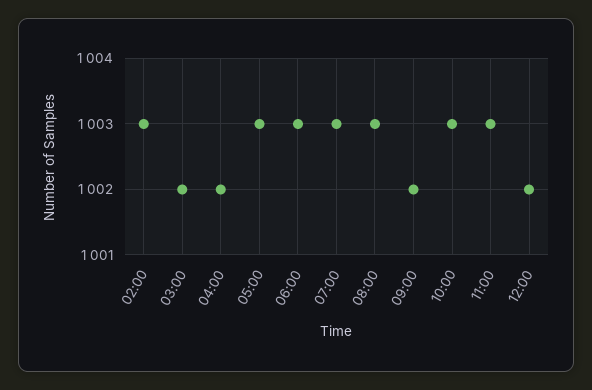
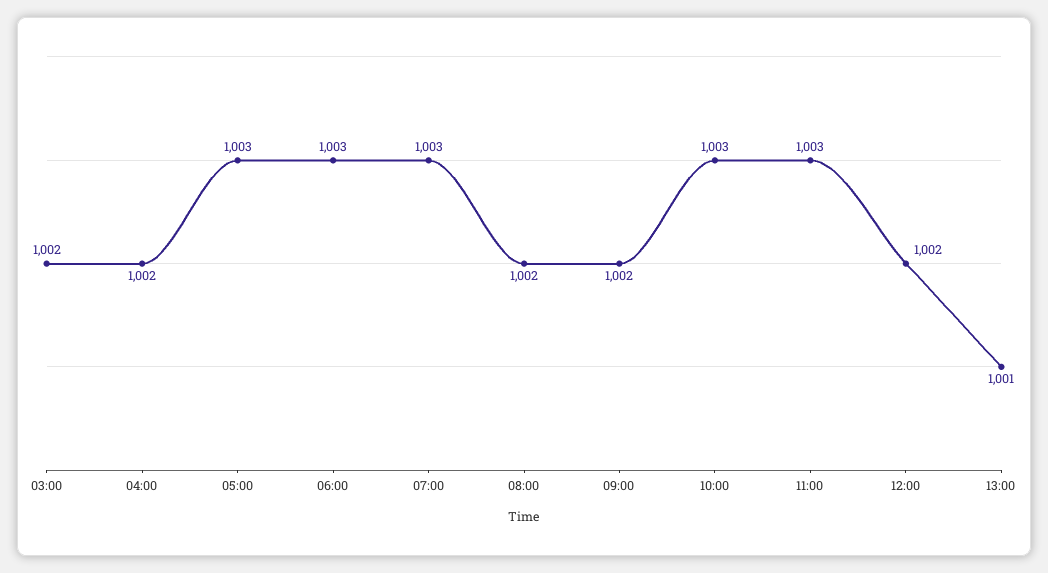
02:00: 1003 -> none
08:00: 1003 -> 1002
13:00: none -> 1001

